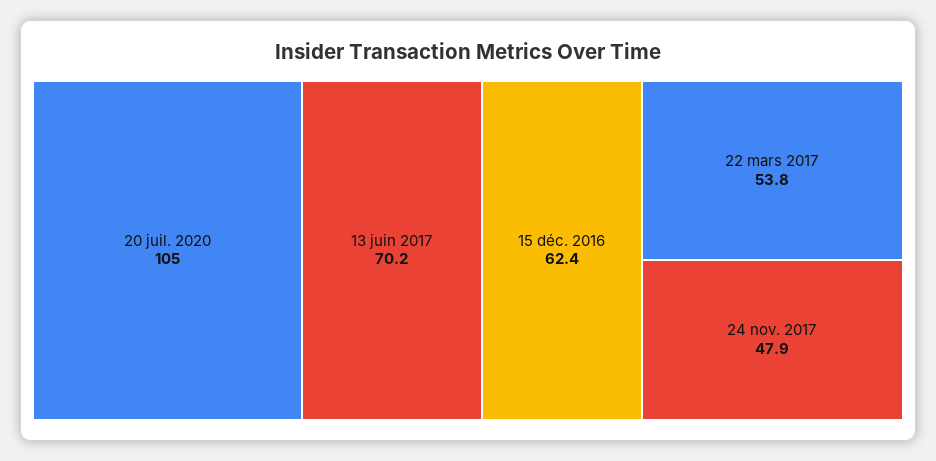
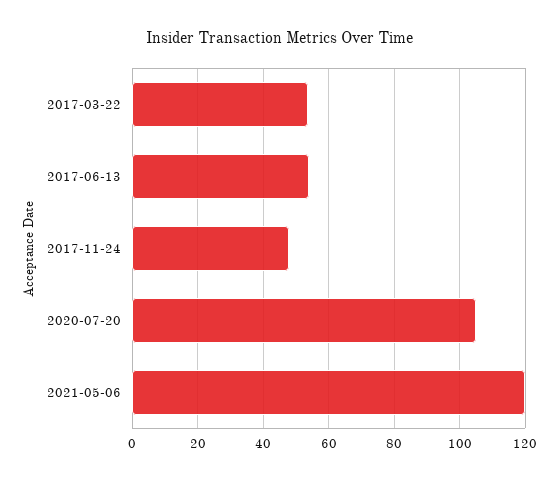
13 juin 2017: 70.2 -> 54
15 déc. 2016: 62.4 -> none
2021-05-06: none -> 120

